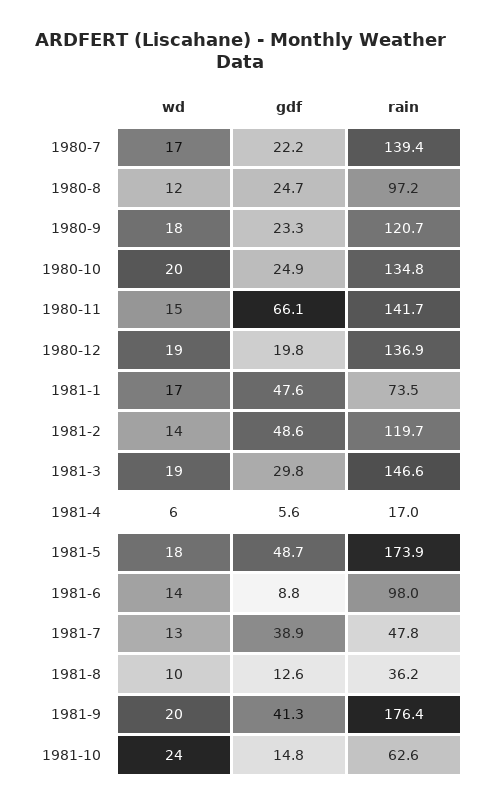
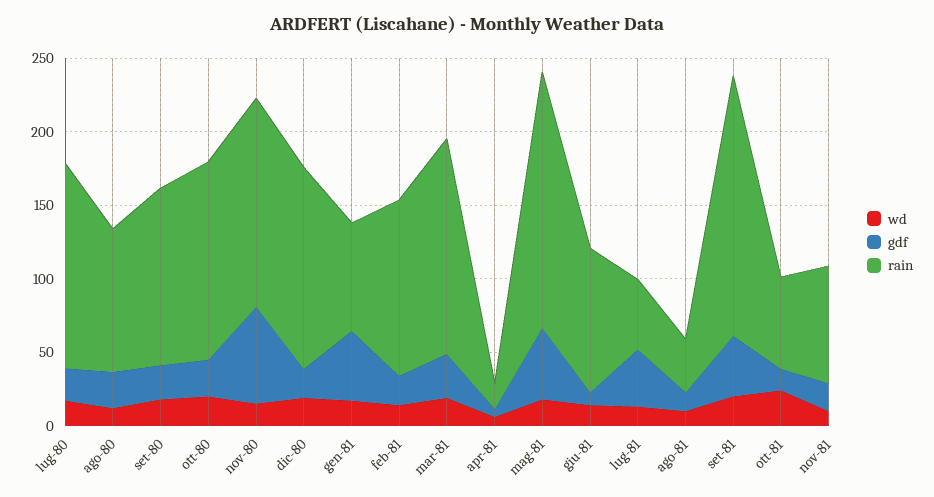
gdf, 1981-2: 48.6 -> 20
wd, nov-81: none -> 10
gdf, nov-81: none -> 20
rain, nov-81: none -> 80

